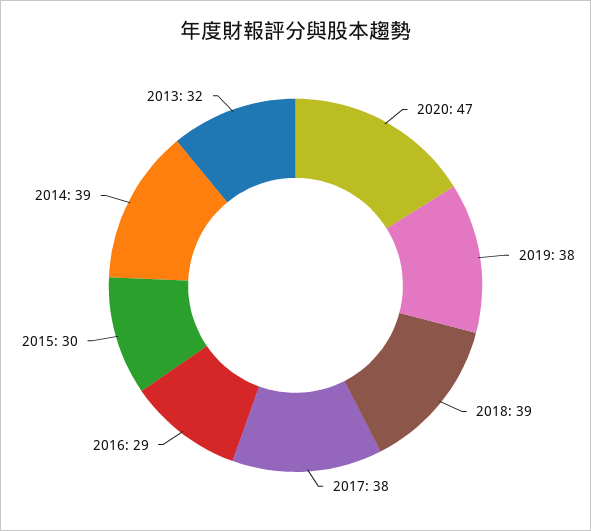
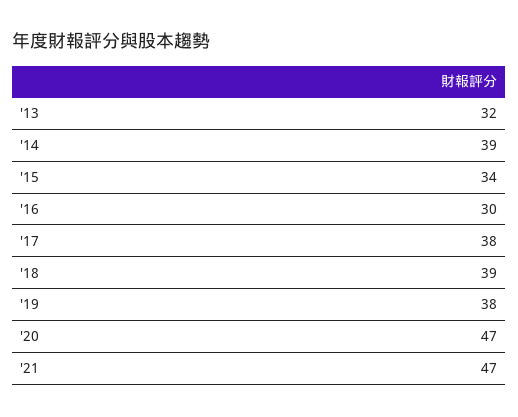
2016: 29 -> 30
2015: 30 -> 34
'21: none -> 47

